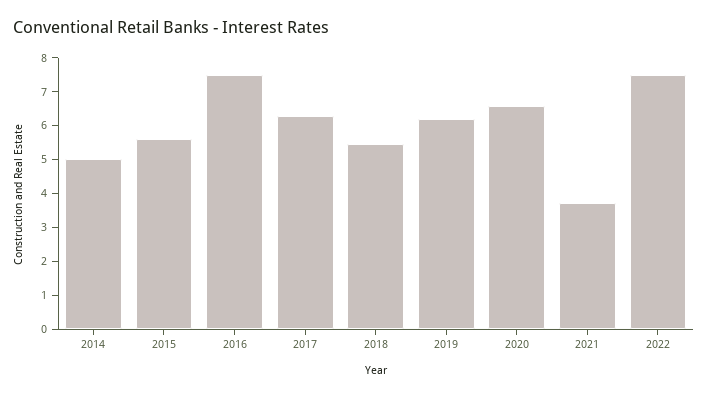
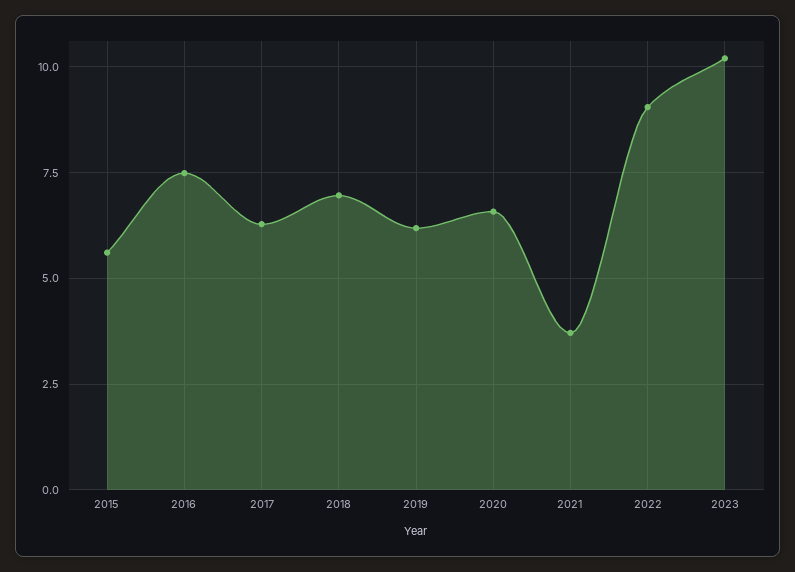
2014: 5 -> none
2018: 5.5 -> 7
2022: 7.5 -> 9
2023: none -> 10.25

